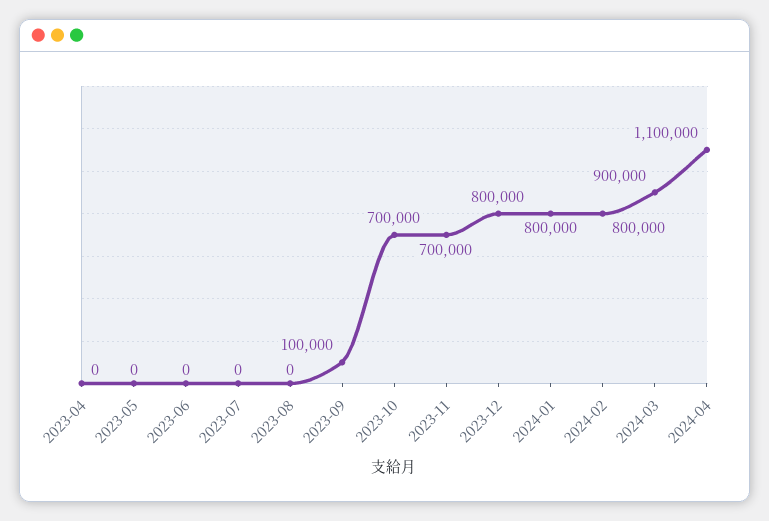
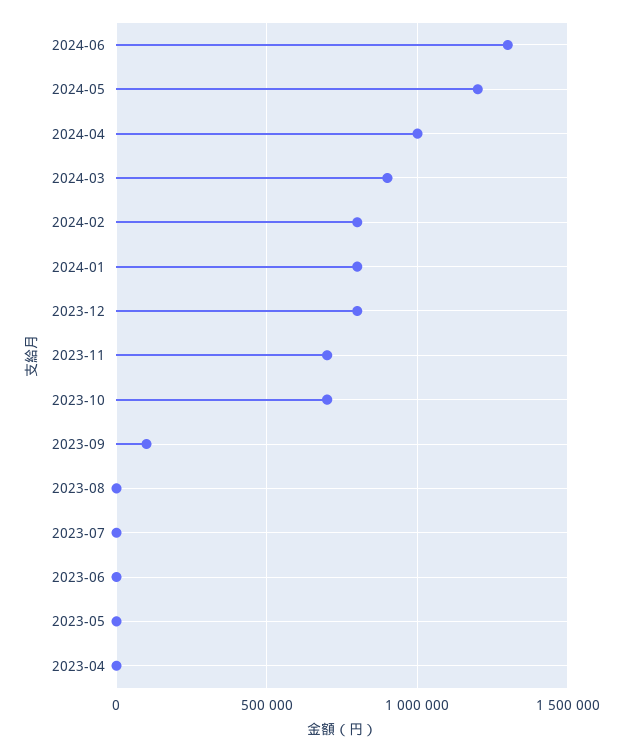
2024-04: 1100000 -> 1000000
2024-06: none -> 1300000
2024-05: none -> 1200000

